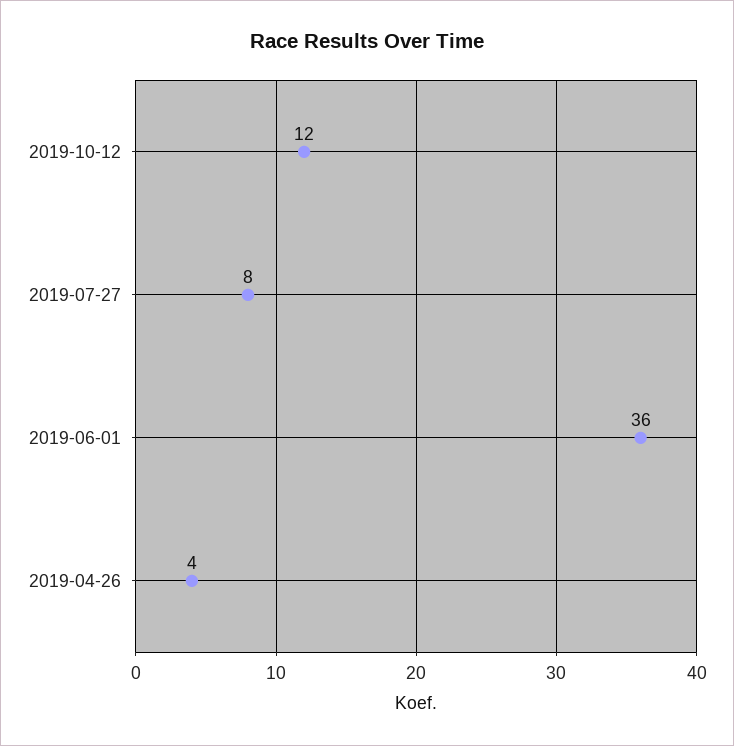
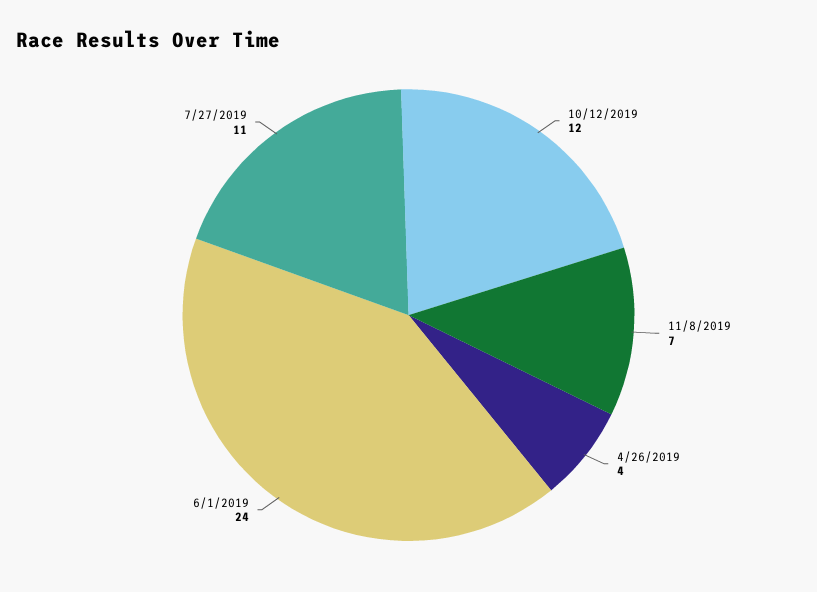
2019-07-27: 8 -> 11
2019-06-01: 36 -> 24
11/8/2019: none -> 7

